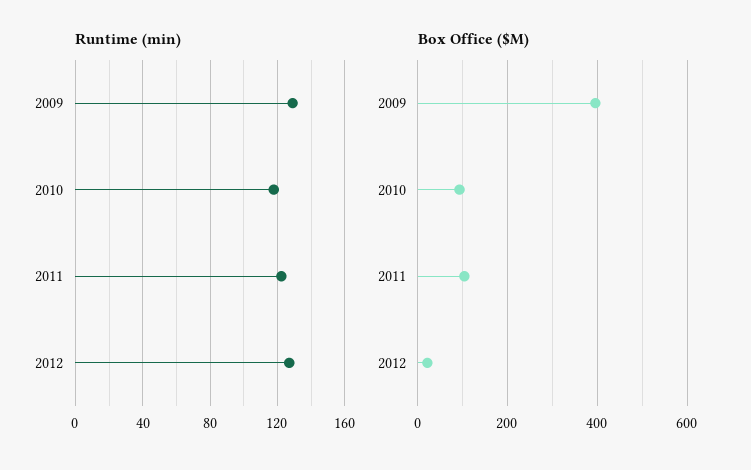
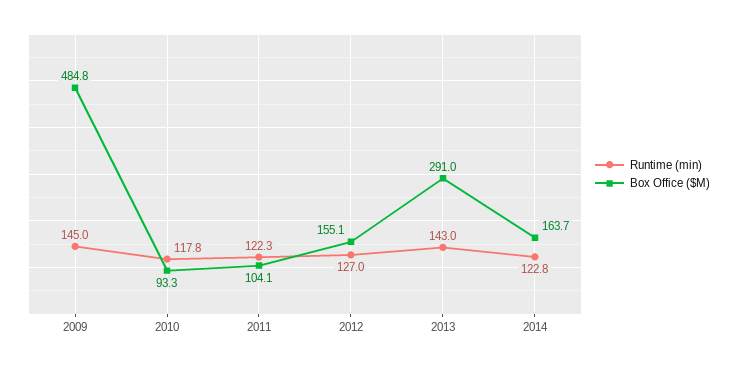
Runtime (min), 2009: 130 -> 145
Box Office ($M), 2009: 400 -> 484.8
Box Office ($M), 2012: 20 -> 155.1
Runtime (min), 2013: none -> 143
Box Office ($M), 2013: none -> 291
Runtime (min), 2014: none -> 122.8
Box Office ($M), 2014: none -> 163.7

